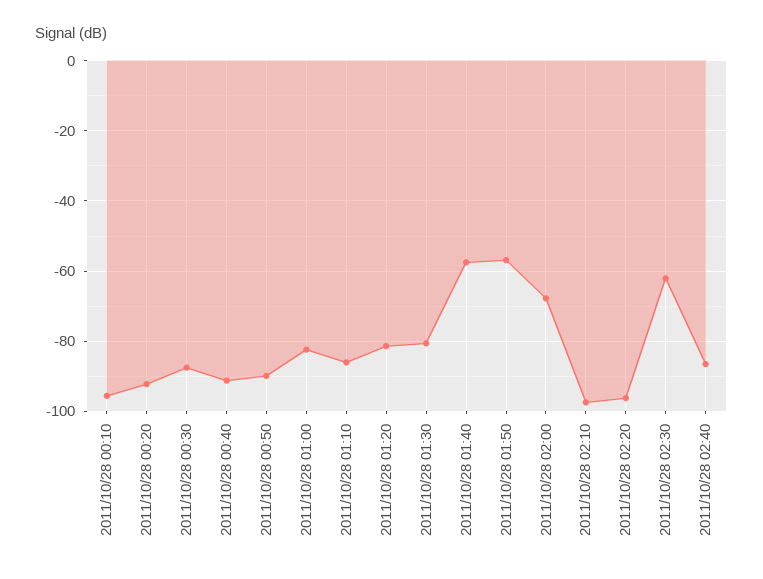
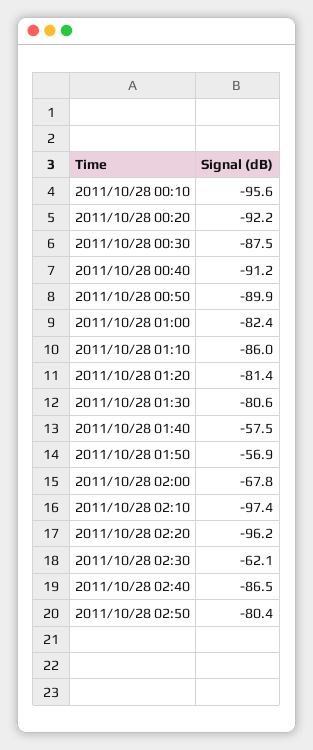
2011/10/28 02:50: none -> -80.4

